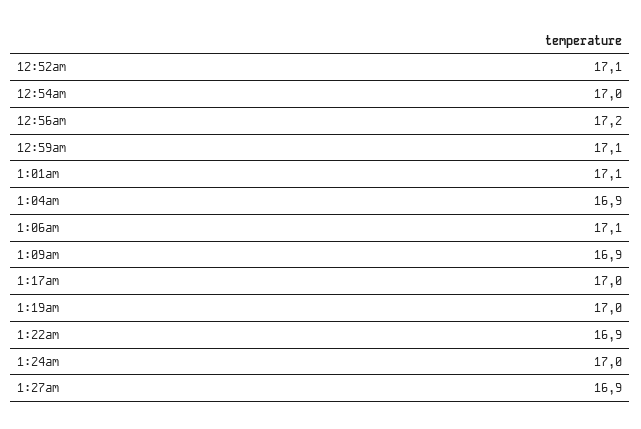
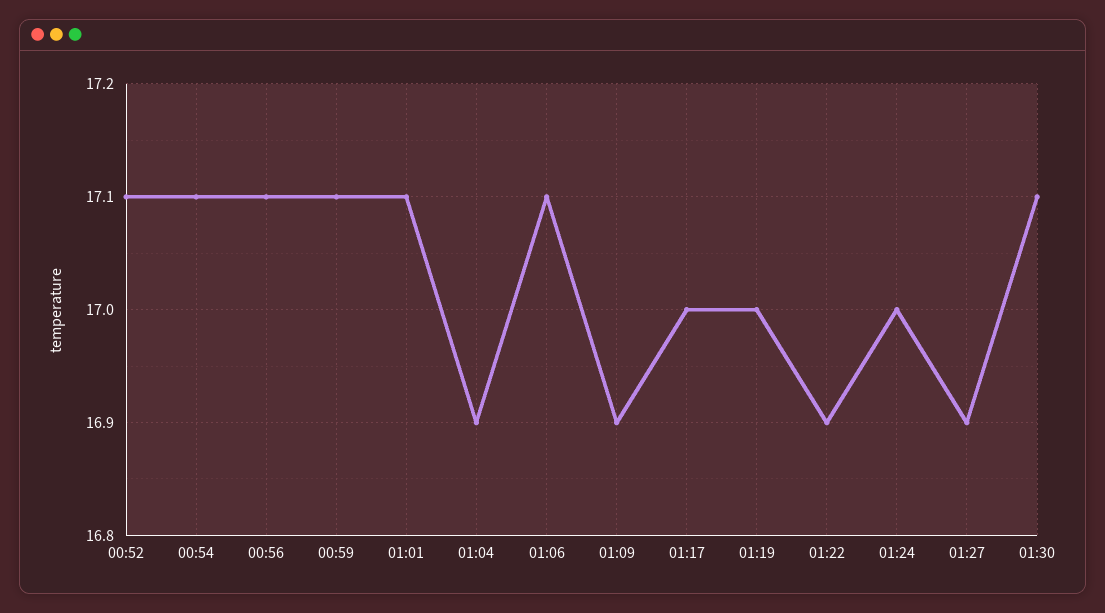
12:54am: 17 -> 17.1
12:56am: 17.2 -> 17.1
01:30: none -> 17.1

